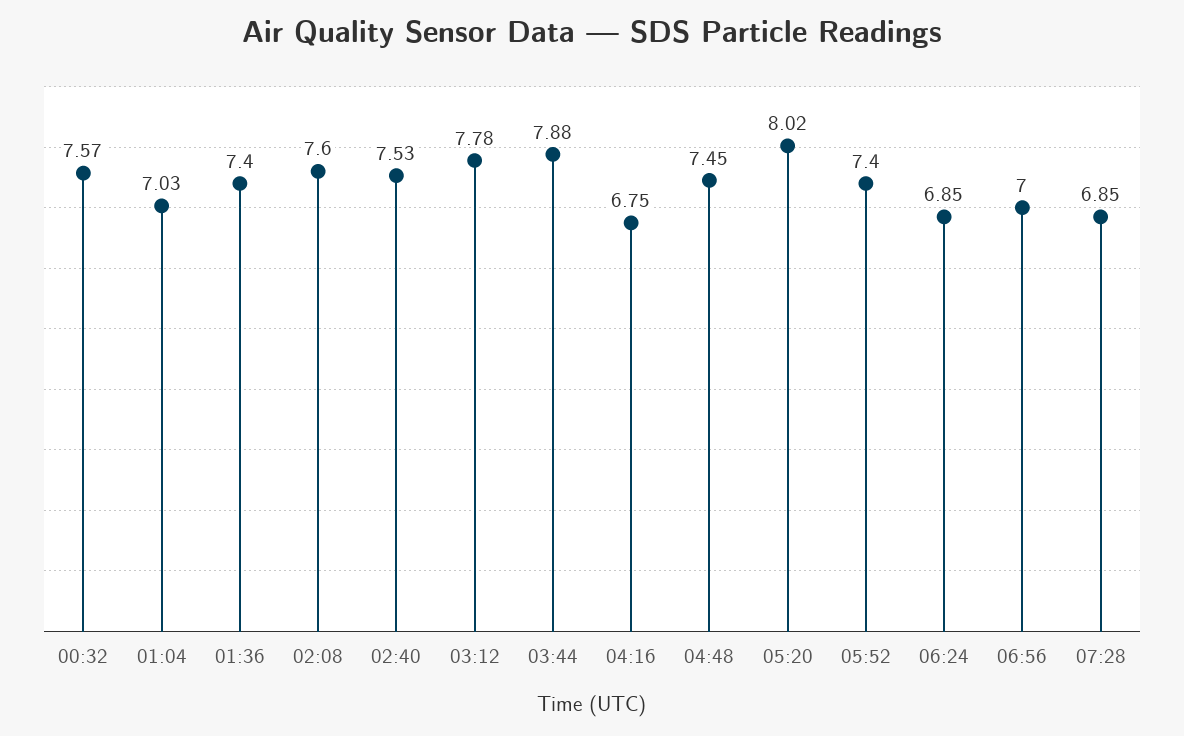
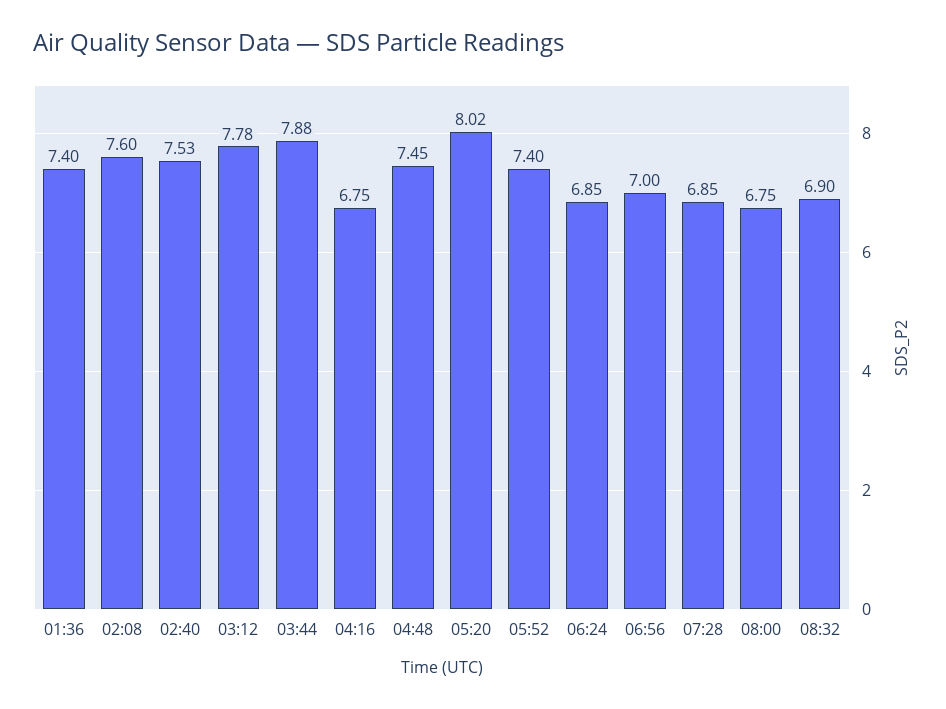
00:32: 7.57 -> none
01:04: 7.03 -> none
08:00: none -> 6.75
08:32: none -> 6.9

